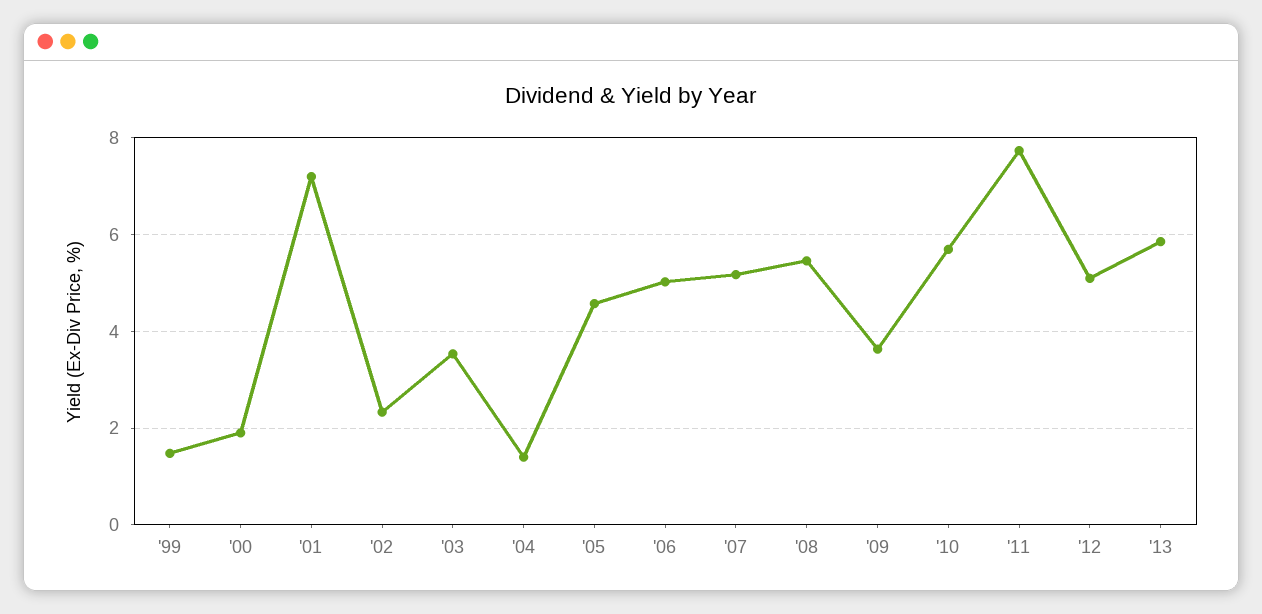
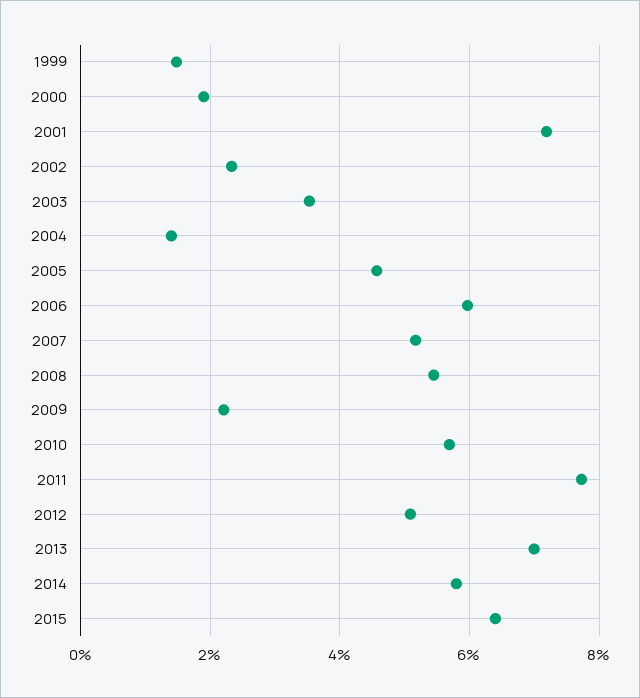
'06: 5 -> 6
'09: 3.6 -> 2.2
'13: 5.8 -> 7
2014: none -> 5.8
2015: none -> 6.4

